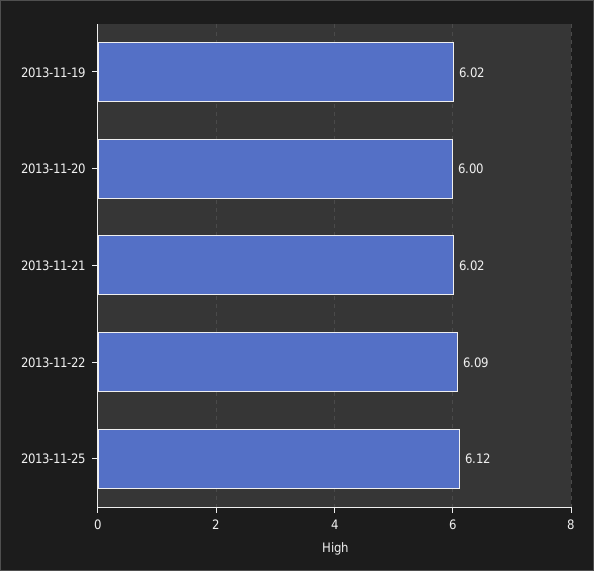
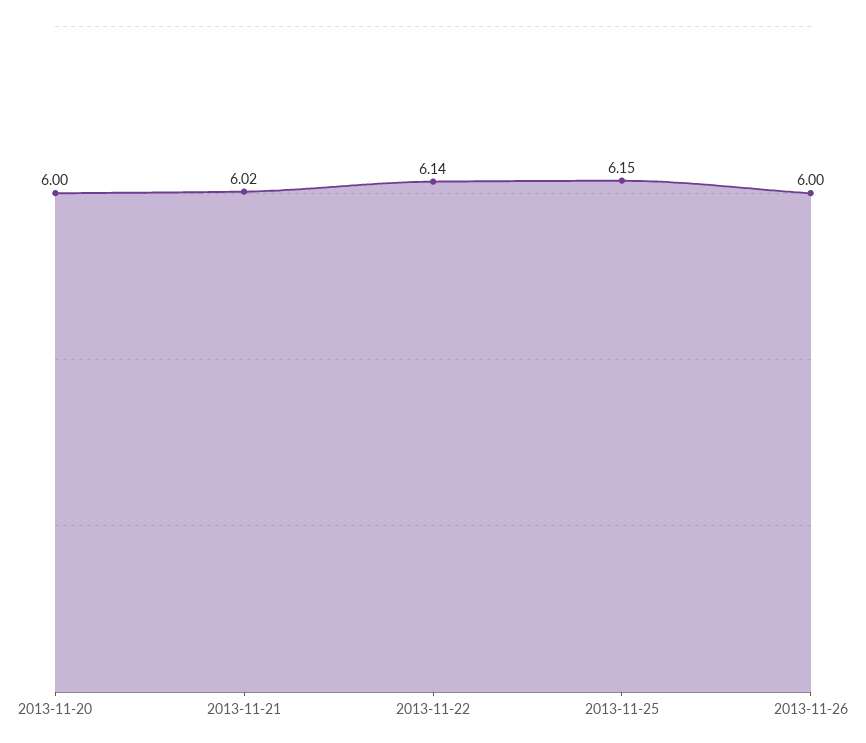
2013-11-19: 6.02 -> none
2013-11-22: 6.09 -> 6.14
2013-11-25: 6.12 -> 6.15
2013-11-26: none -> 6

